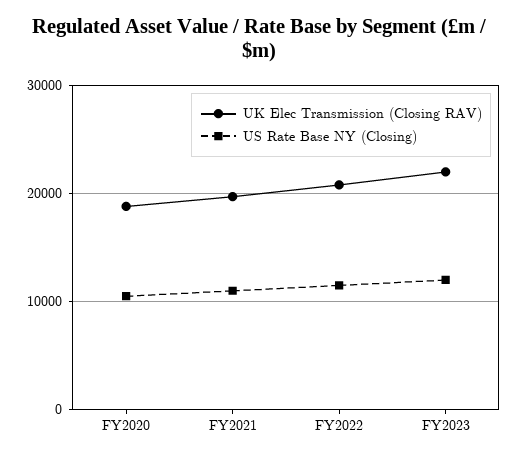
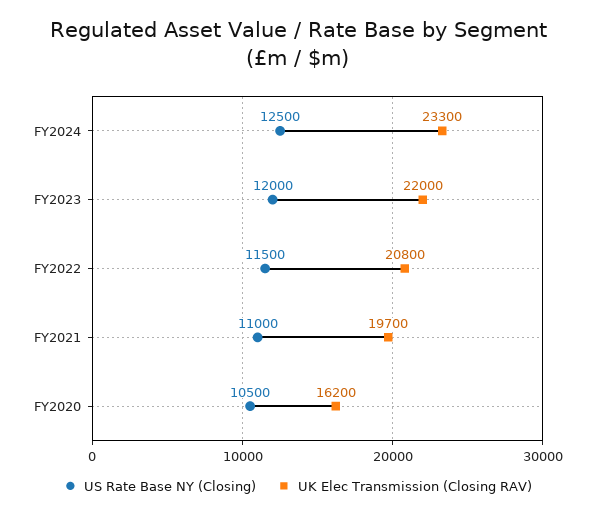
UK Elec Transmission (Closing RAV), FY2020: 19000 -> 16200
US Rate Base NY (Closing), FY2024: none -> 12500
UK Elec Transmission (Closing RAV), FY2024: none -> 23300

